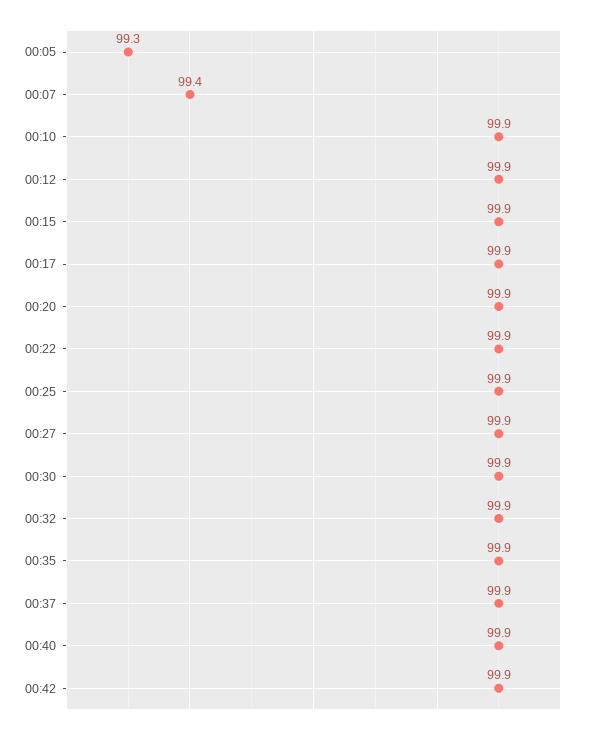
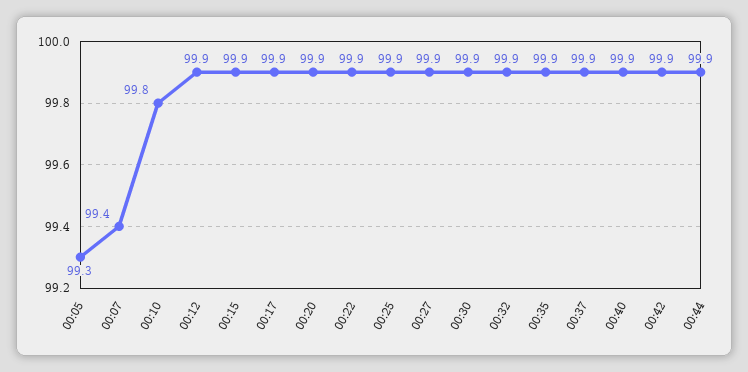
00:10: 99.9 -> 99.8
00:44: none -> 99.9

